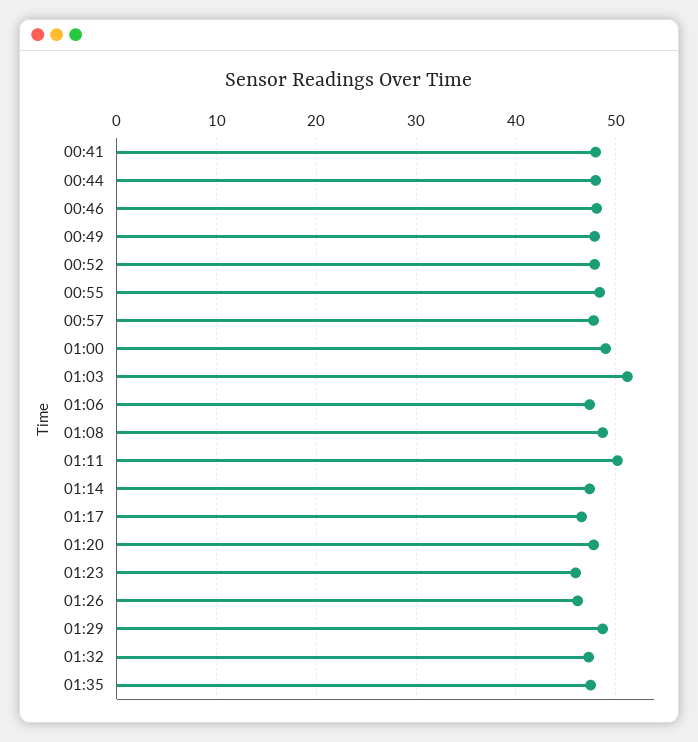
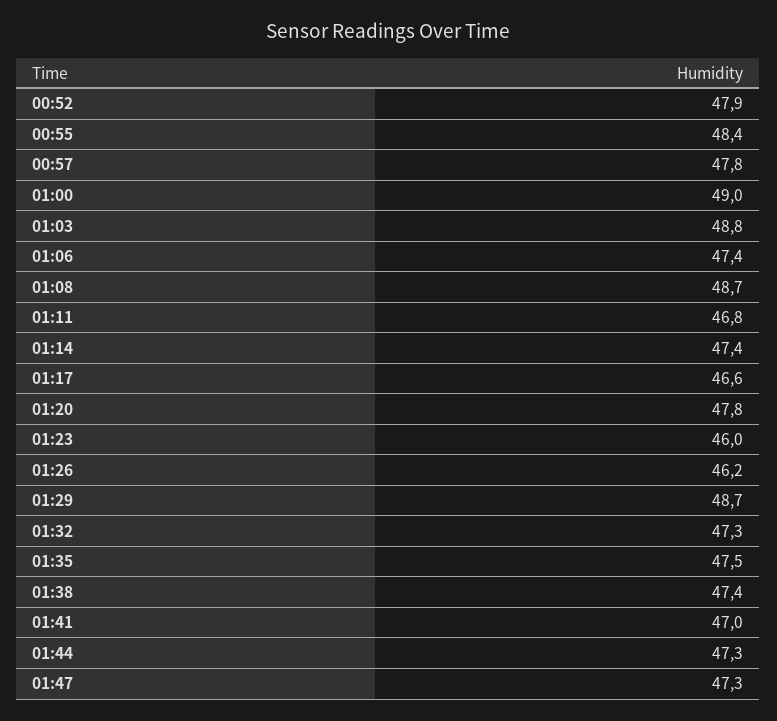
00:41: 48 -> none
00:44: 48 -> none
00:46: 48 -> none
00:49: 48 -> none
01:03: 51 -> 48.8
01:11: 50 -> 46.8
01:38: none -> 47.4
01:41: none -> 47
01:44: none -> 47.3
01:47: none -> 47.3

